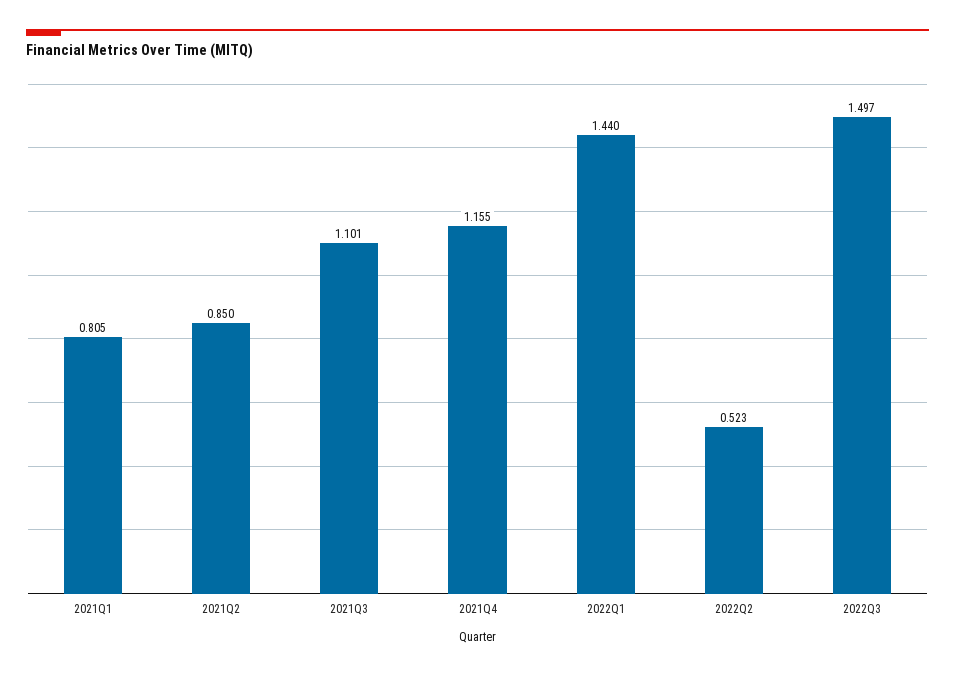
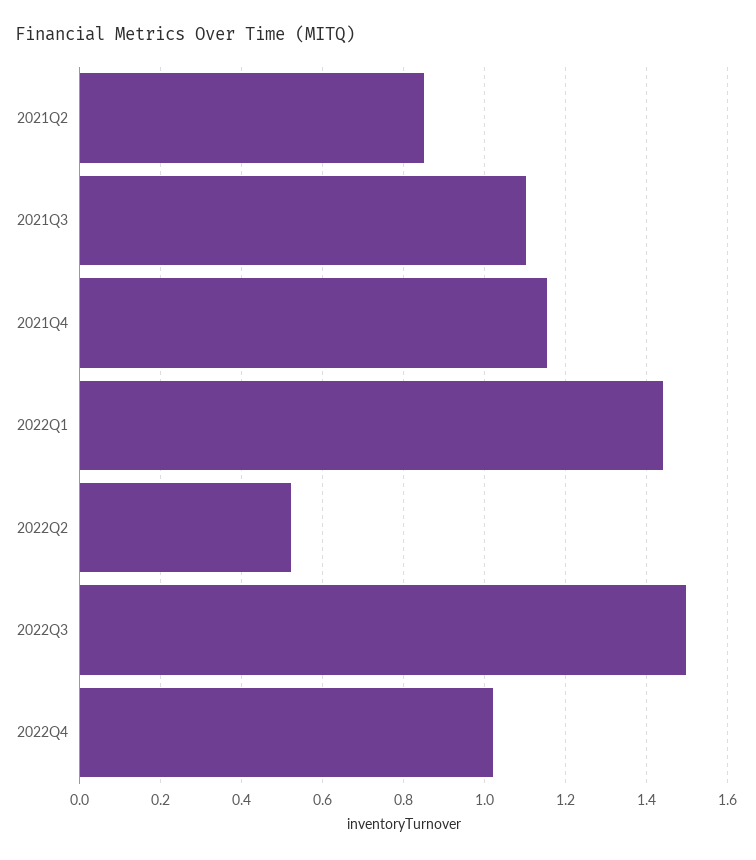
2021Q1: 0.805 -> none
2022Q4: none -> 1.02

